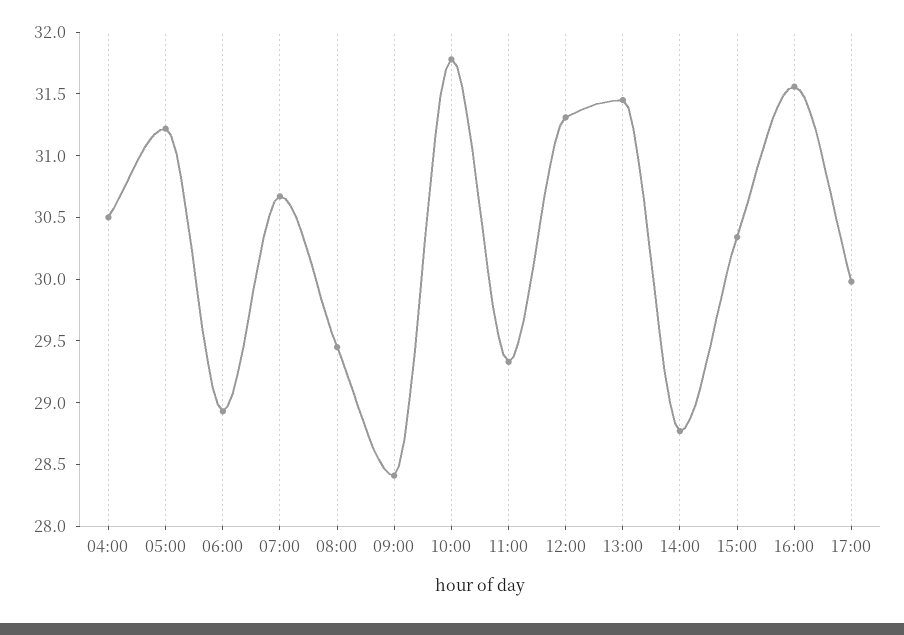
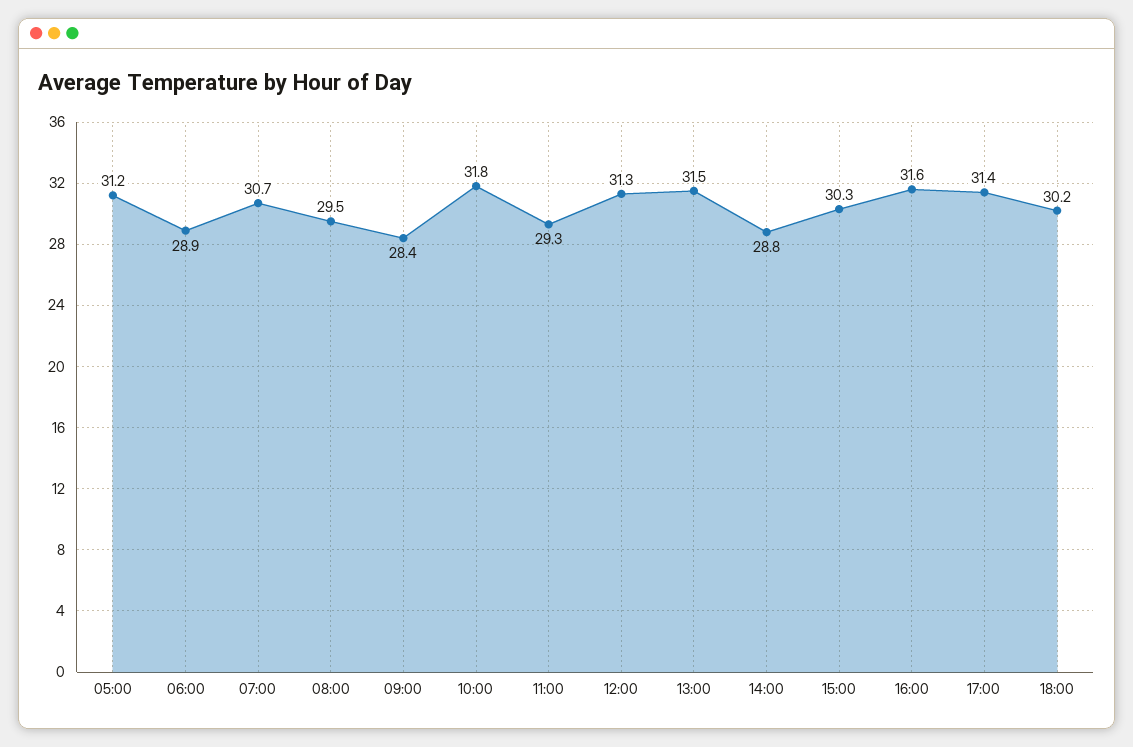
04:00: 30.5 -> none
17:00: 30 -> 31.4
18:00: none -> 30.2

